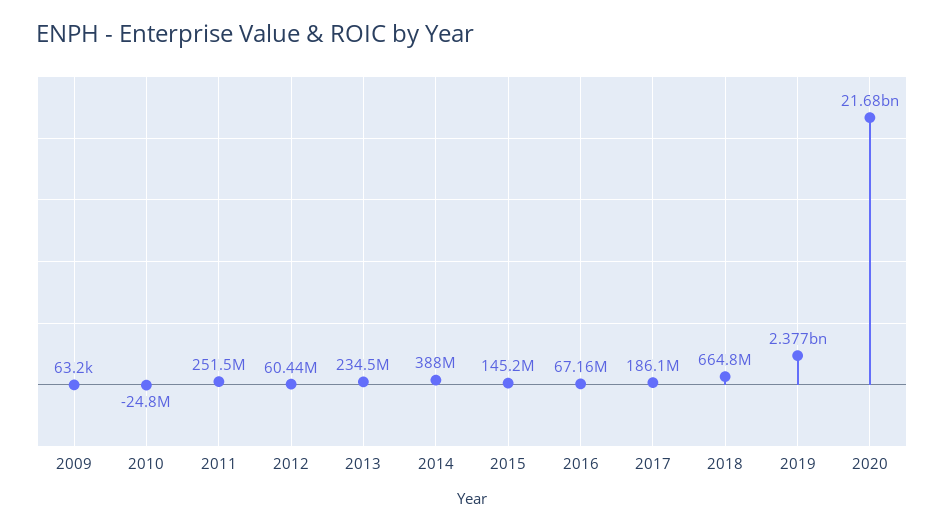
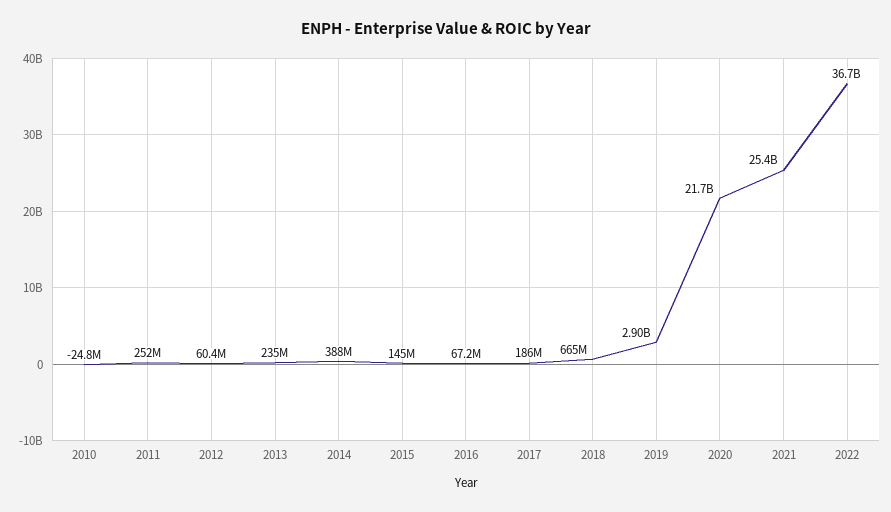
2009: 63200 -> none
2019: 2377000000 -> 2900000000
2021: none -> 25400000000
2022: none -> 36700000000

